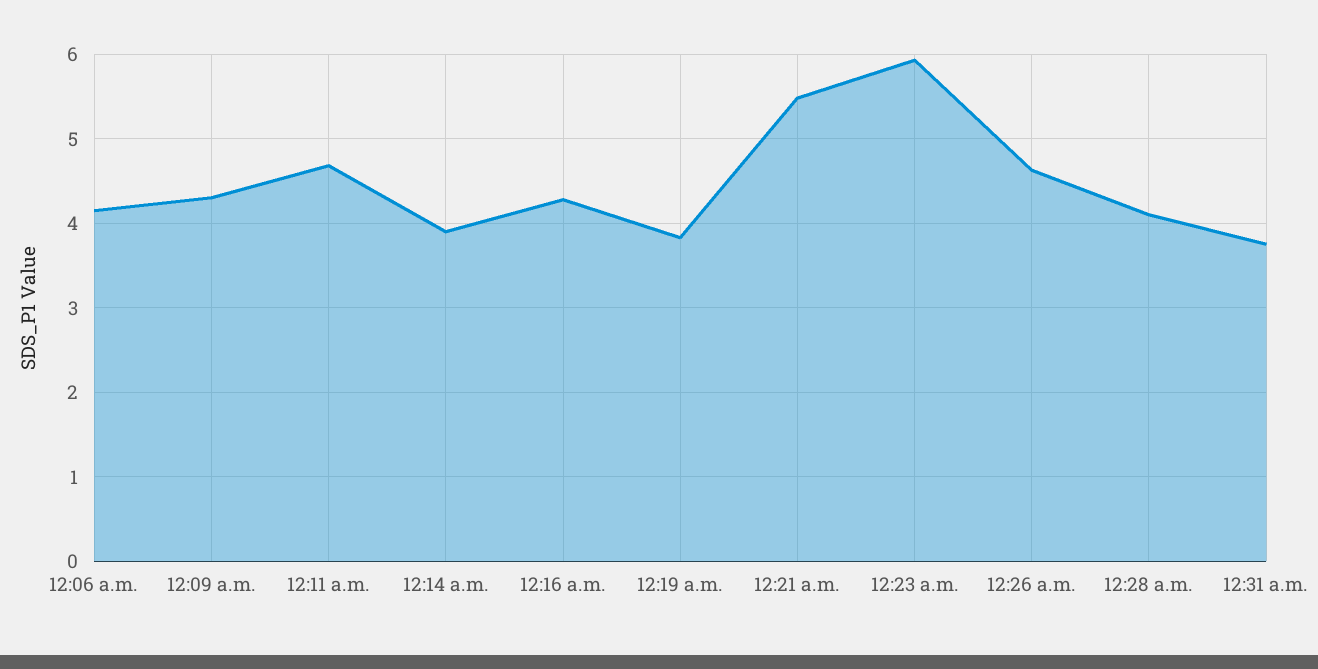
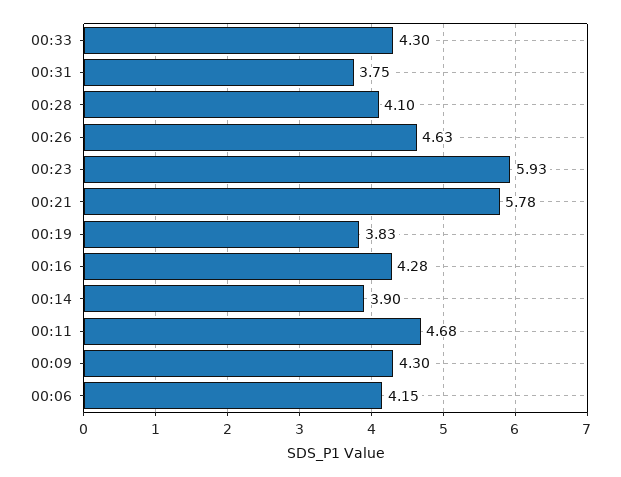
12:21 a.m.: 5.5 -> 5.78
00:33: none -> 4.3

